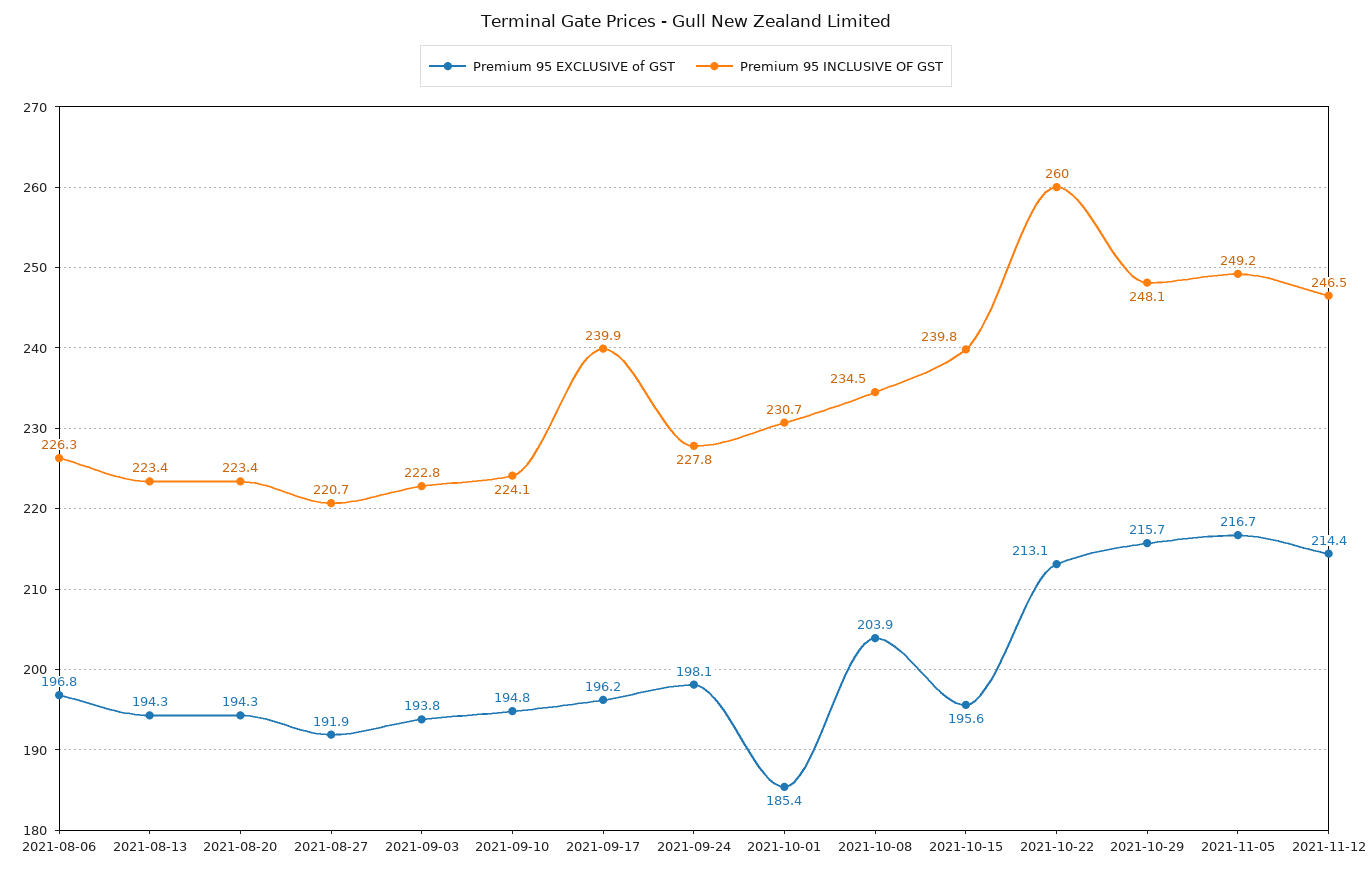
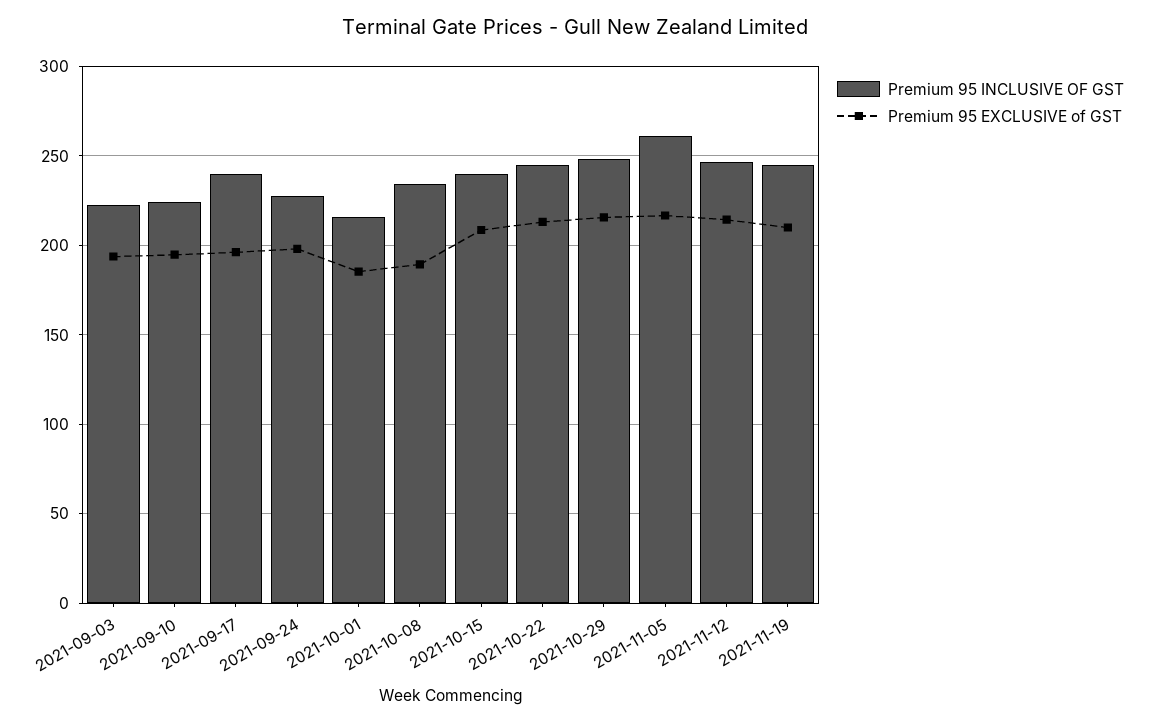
Premium 95 EXCLUSIVE of GST, 2021-08-06: 196.8 -> none
Premium 95 INCLUSIVE OF GST, 2021-08-06: 226.3 -> none
Premium 95 EXCLUSIVE of GST, 2021-08-13: 194.3 -> none
Premium 95 INCLUSIVE OF GST, 2021-08-13: 223.4 -> none
Premium 95 EXCLUSIVE of GST, 2021-08-20: 194.3 -> none
Premium 95 INCLUSIVE OF GST, 2021-08-20: 223.4 -> none
Premium 95 EXCLUSIVE of GST, 2021-08-27: 191.9 -> none
Premium 95 INCLUSIVE OF GST, 2021-08-27: 220.7 -> none
Premium 95 INCLUSIVE OF GST, 2021-10-01: 230.7 -> 215
Premium 95 EXCLUSIVE of GST, 2021-10-08: 203.9 -> 190
Premium 95 EXCLUSIVE of GST, 2021-10-15: 195.6 -> 210
Premium 95 INCLUSIVE OF GST, 2021-10-22: 260 -> 245
Premium 95 INCLUSIVE OF GST, 2021-11-05: 249.2 -> 260
Premium 95 INCLUSIVE OF GST, 2021-11-19: none -> 245
Premium 95 EXCLUSIVE of GST, 2021-11-19: none -> 210

